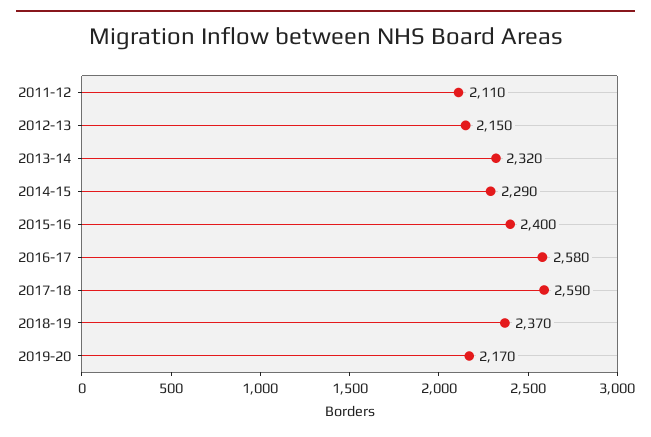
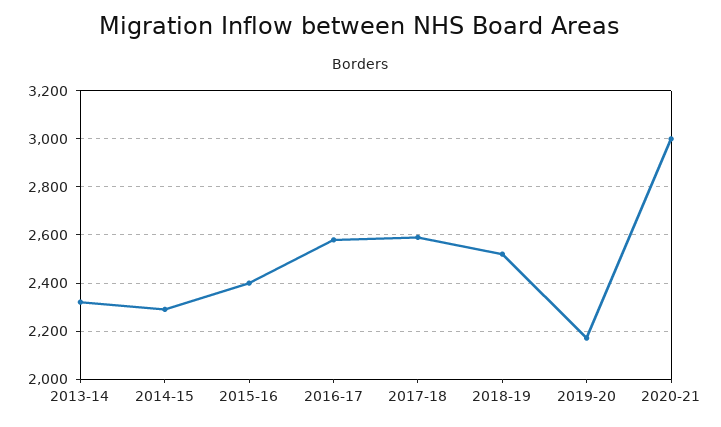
2011-12: 2110 -> none
2012-13: 2150 -> none
2018-19: 2370 -> 2525
2020-21: none -> 3000

